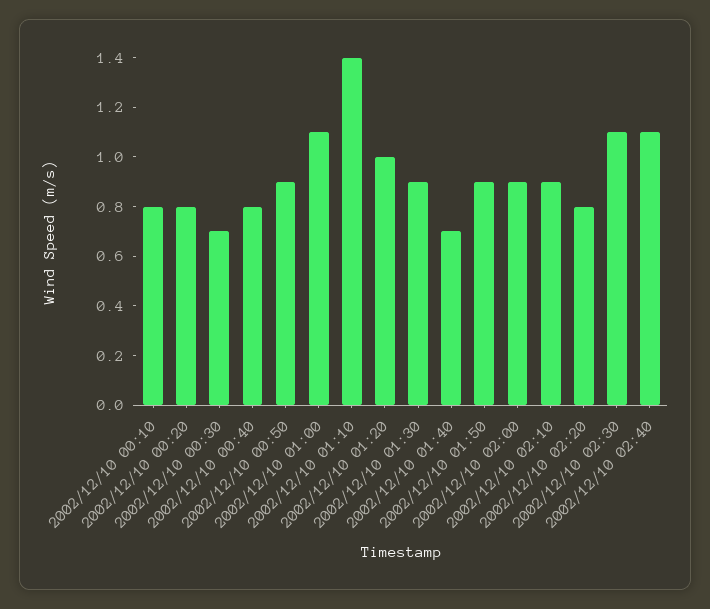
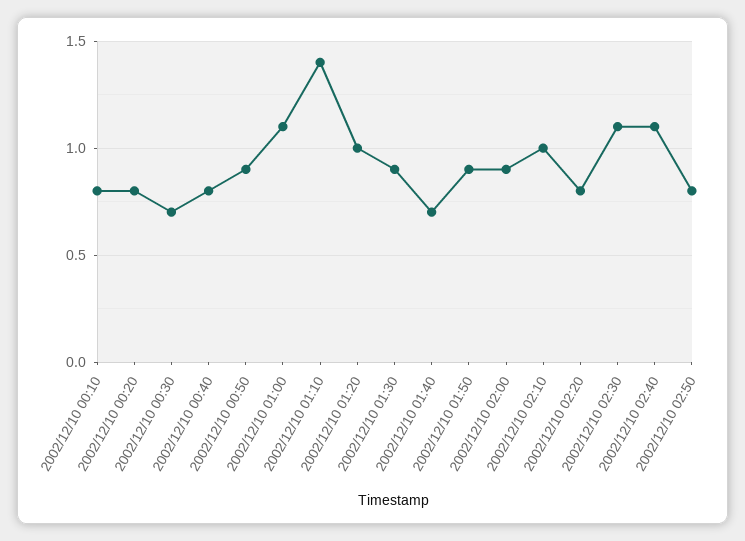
2002/12/10 02:10: 0.9 -> 1
2002/12/10 02:50: none -> 0.8

